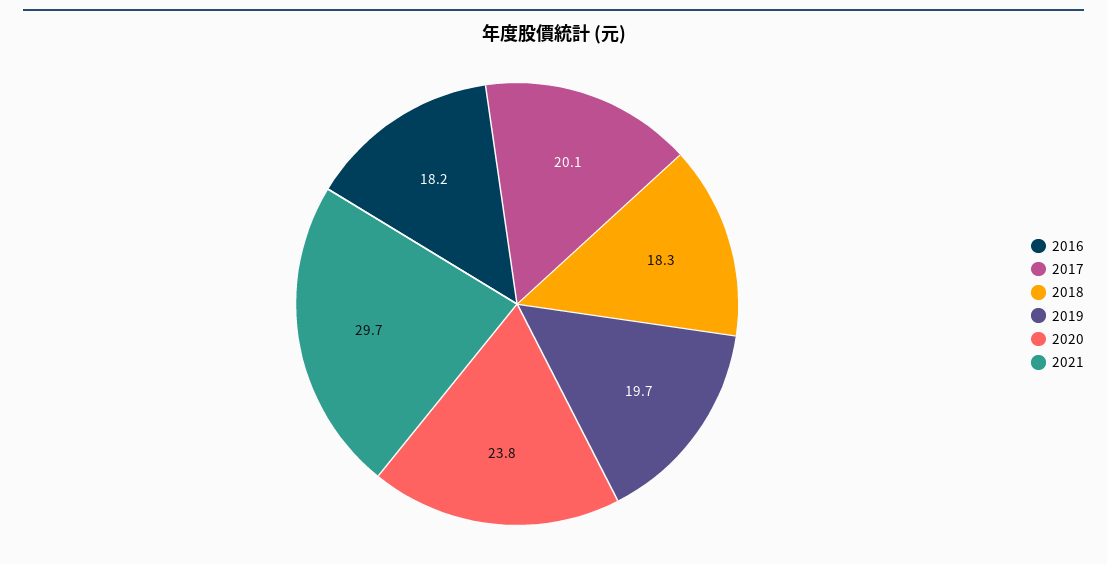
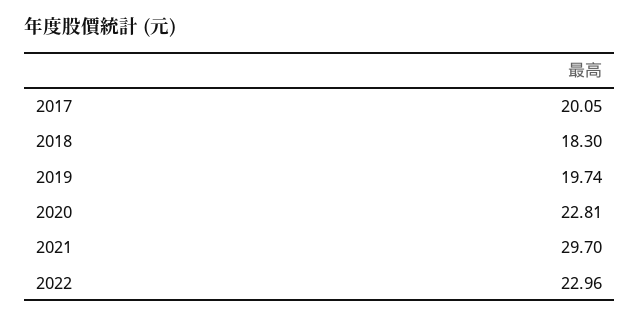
2016: 18.2 -> none
2020: 23.8 -> 22.81
2022: none -> 22.96

